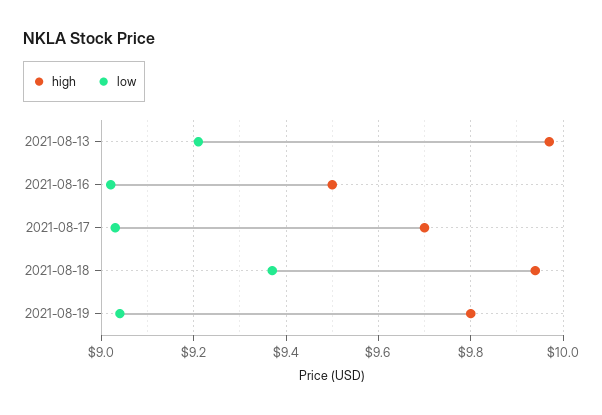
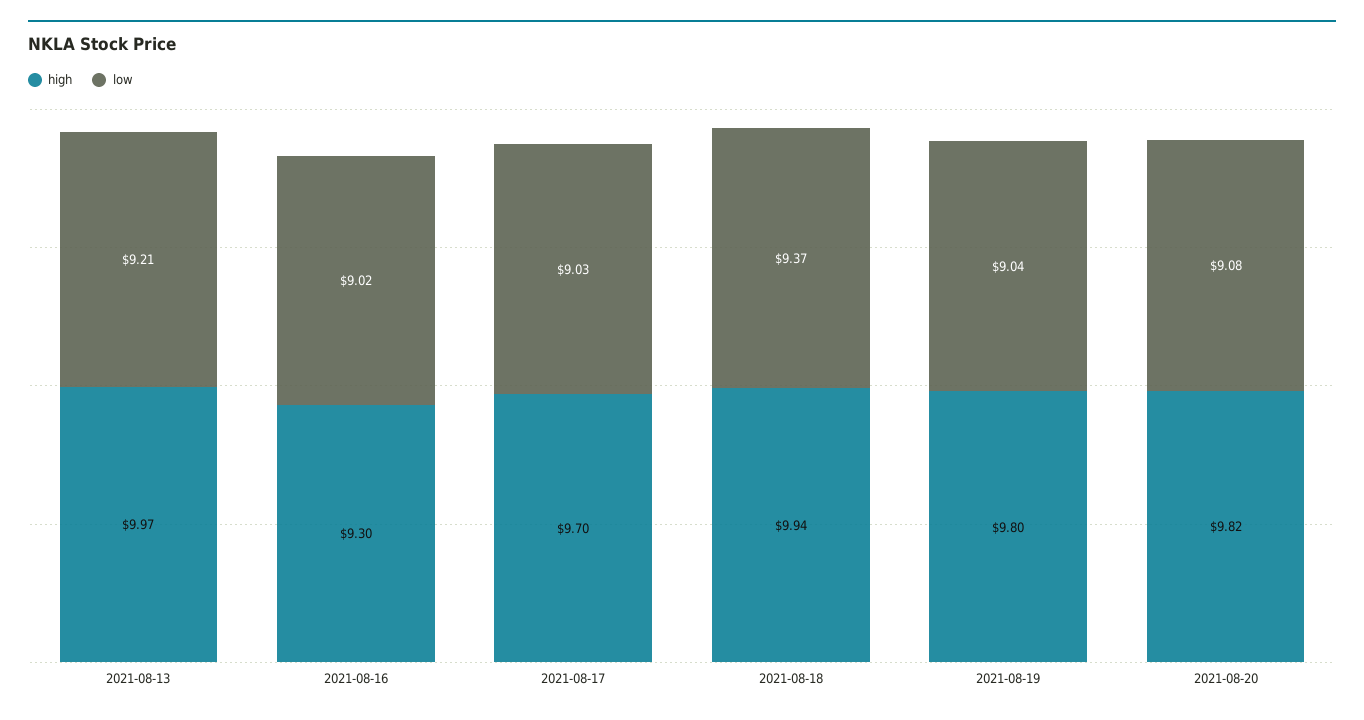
high, 2021-08-16: 9.5 -> 9.3
high, 2021-08-20: none -> 9.82
low, 2021-08-20: none -> 9.08

